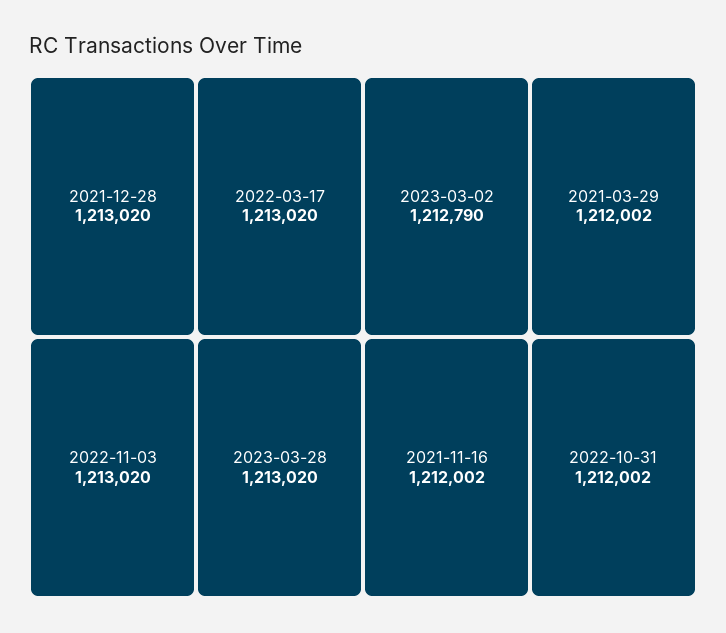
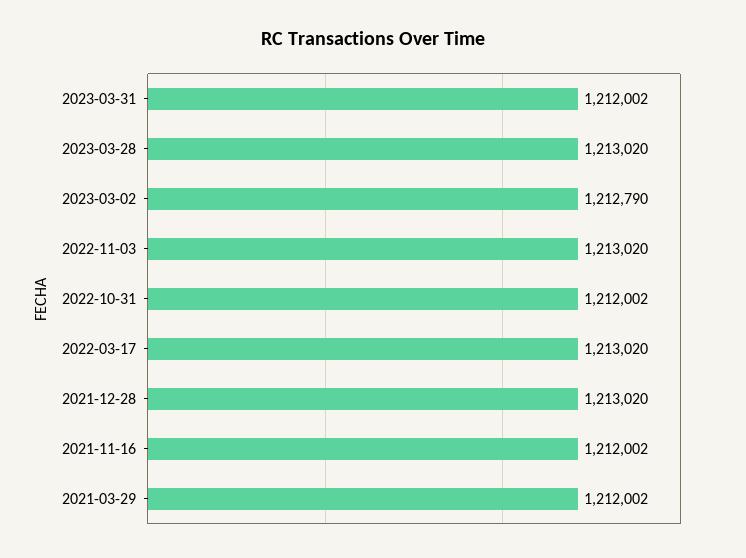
2023-03-31: none -> 1212002

